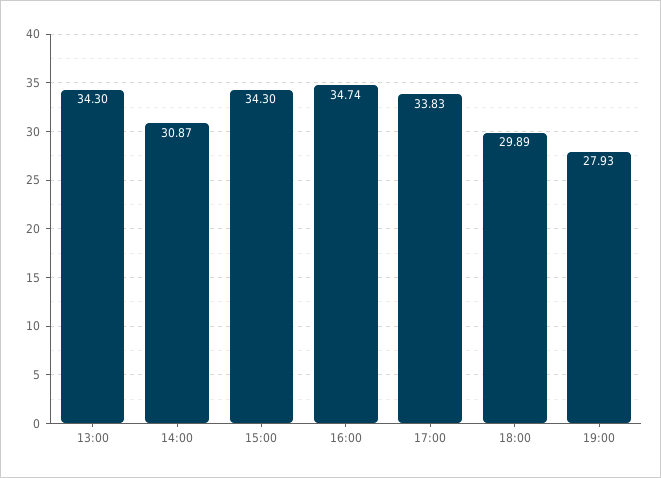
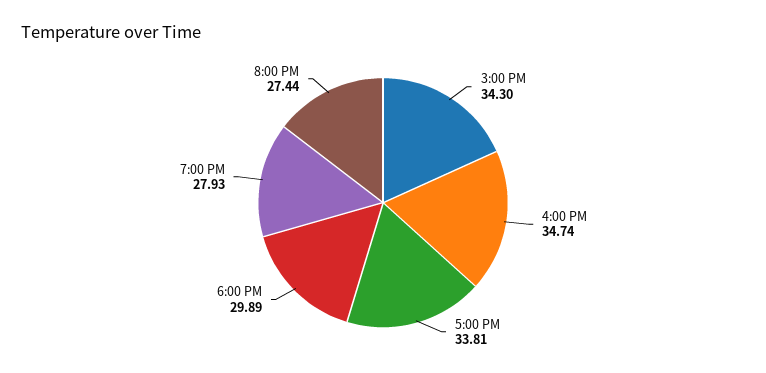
13:00: 34.3 -> none
14:00: 30.87 -> none
17:00: 33.83 -> 33.81
8:00 PM: none -> 27.44

